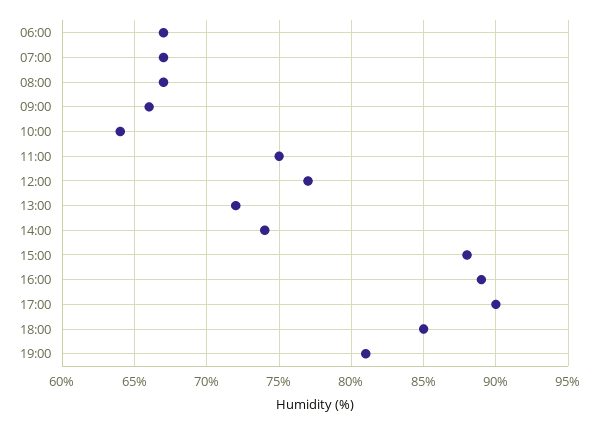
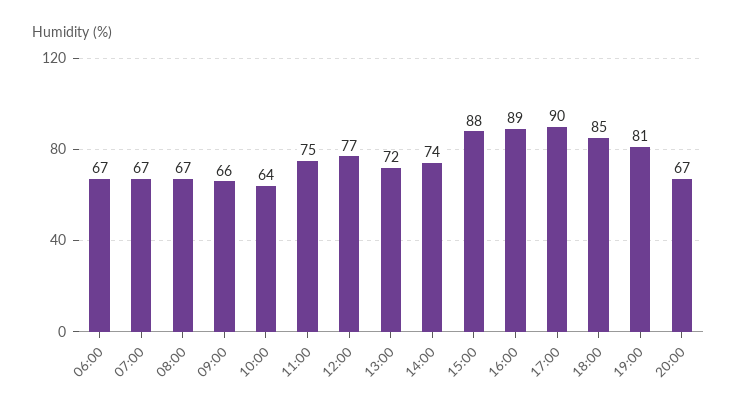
20:00: none -> 67

